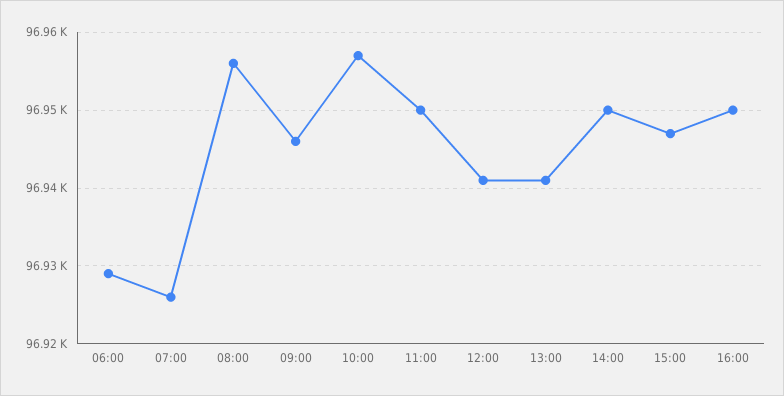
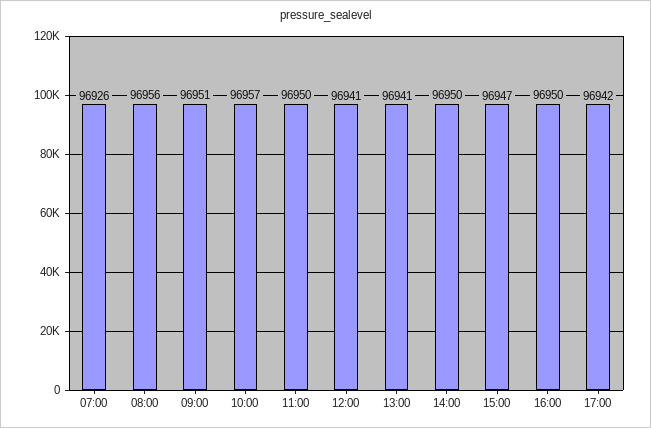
06:00: 96929 -> none
09:00: 96946 -> 96951
17:00: none -> 96942

